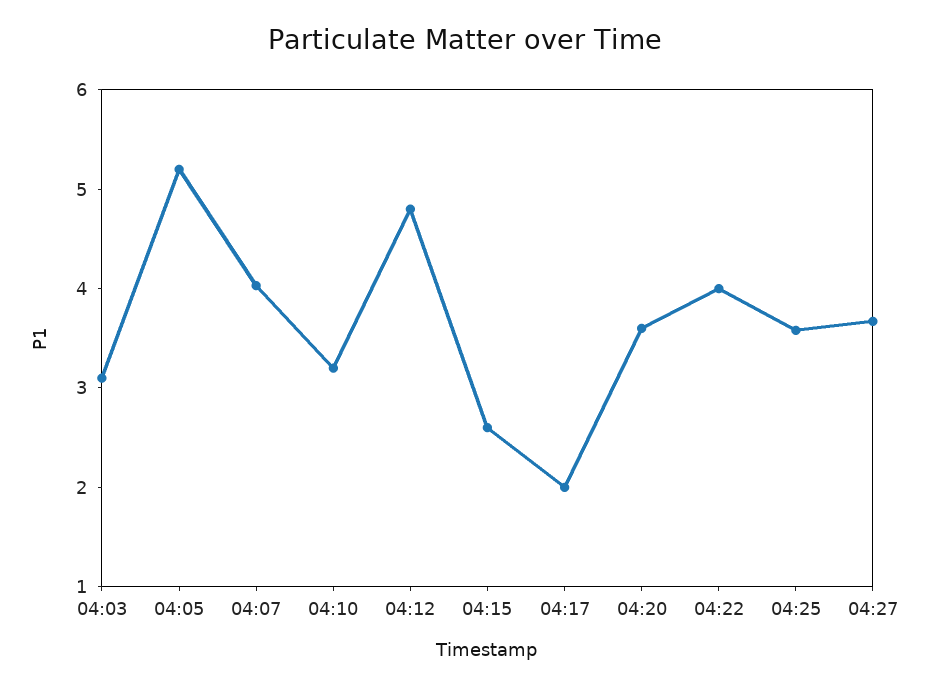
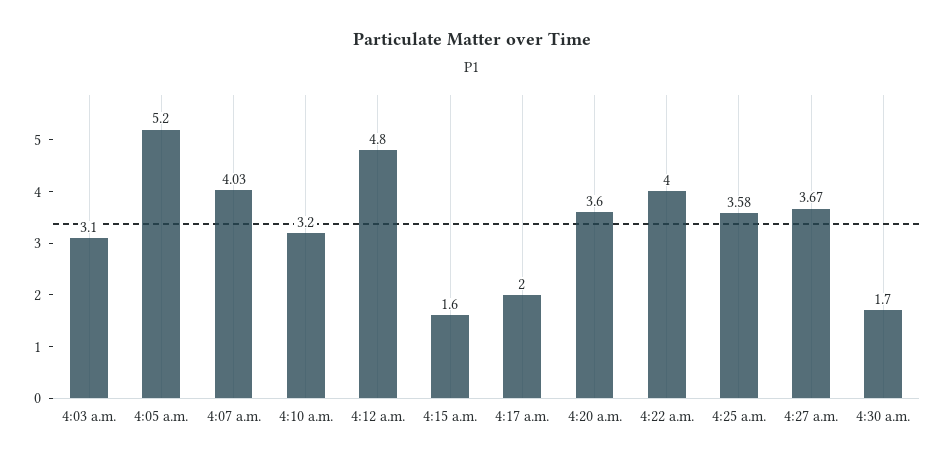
04:15: 2.6 -> 1.6
4:30 a.m.: none -> 1.7

